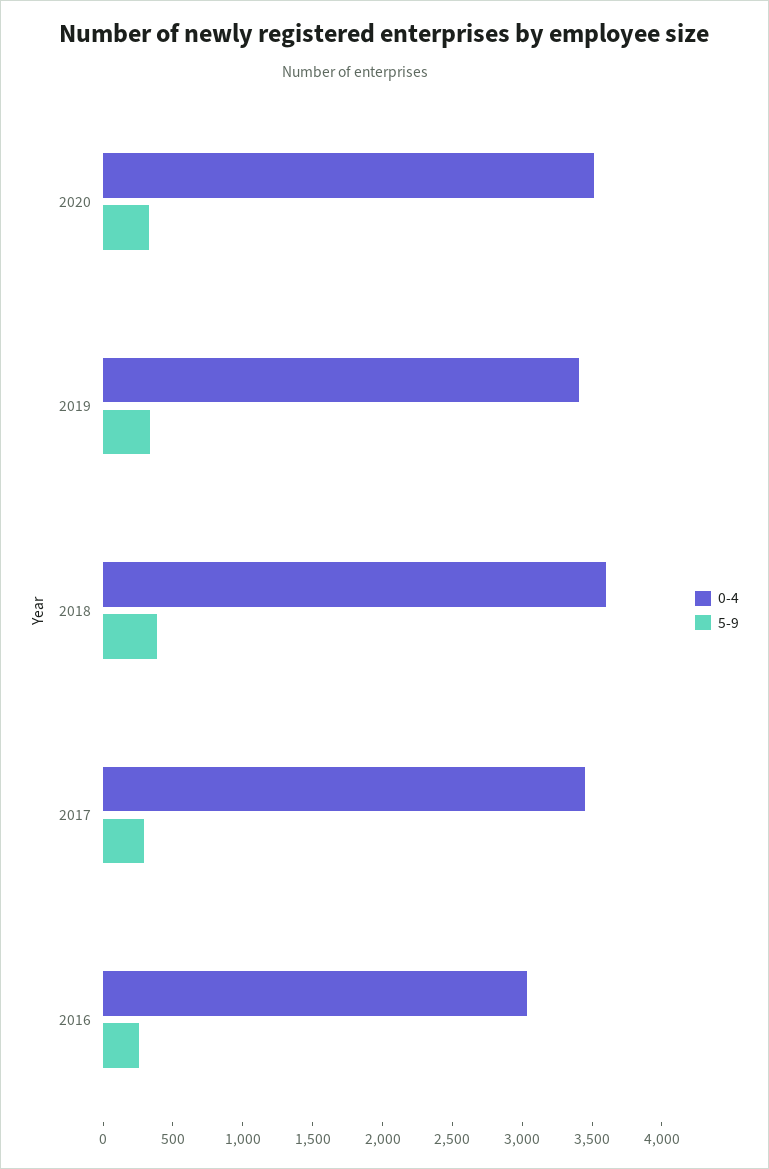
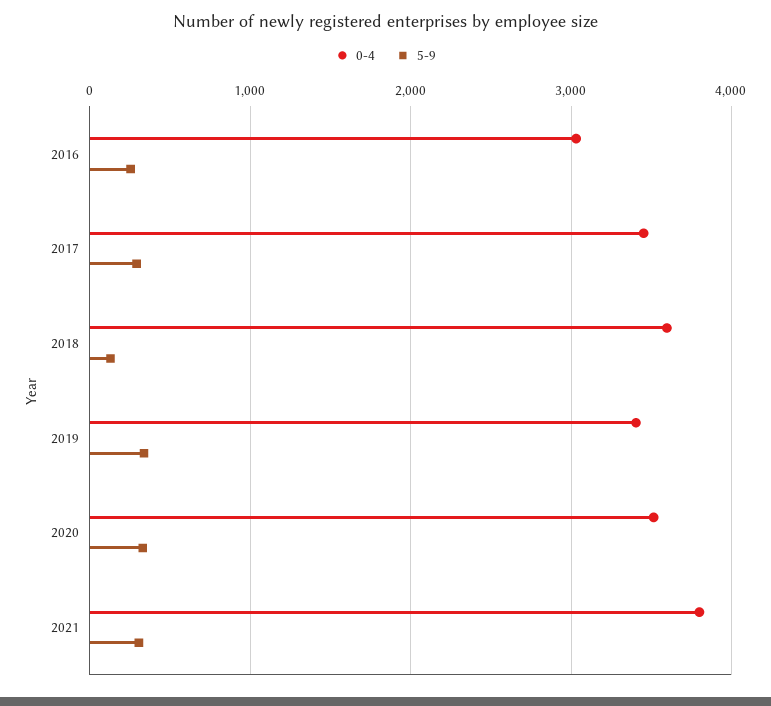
5-9, 2018: 400 -> 100
0-4, 2021: none -> 3800
5-9, 2021: none -> 300

